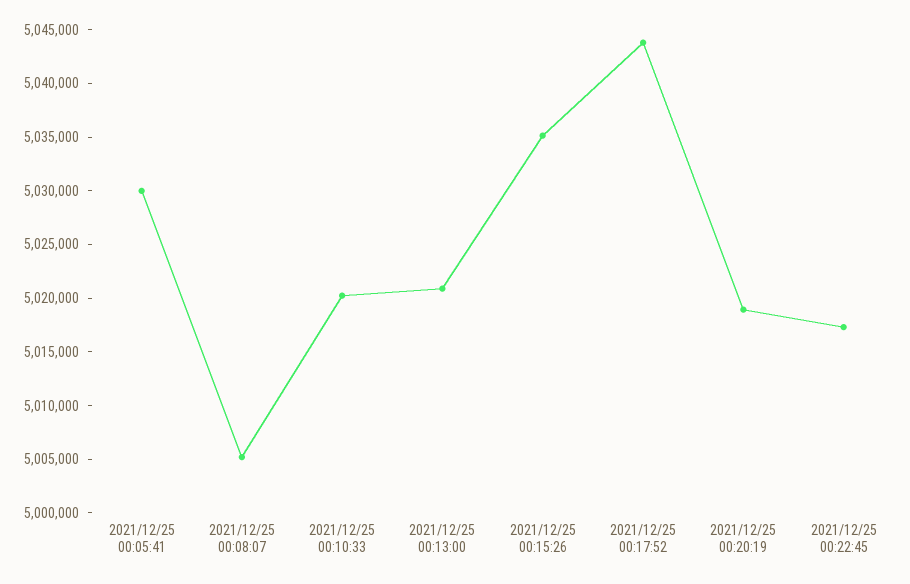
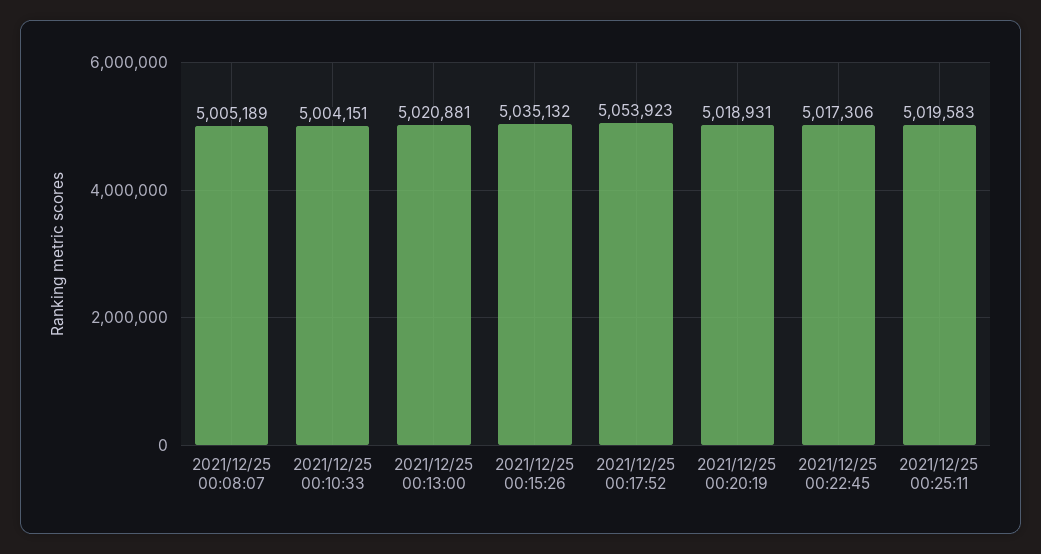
2021/12/25 00:05:41: 5030000 -> none
2021/12/25 00:10:33: 5020000 -> 5004151
2021/12/25 00:17:52: 5044000 -> 5053923
2021/12/25 00:25:11: none -> 5019583

